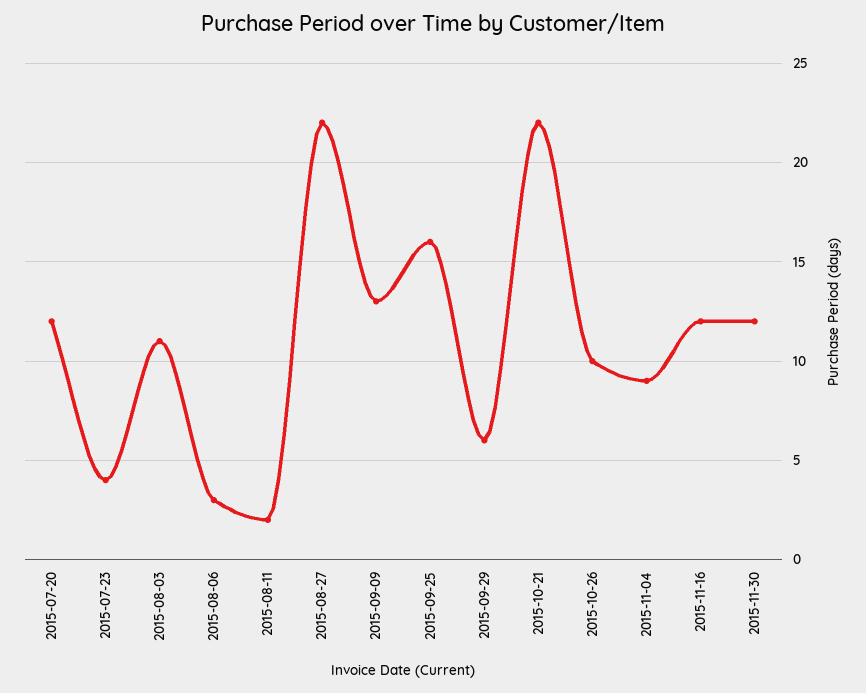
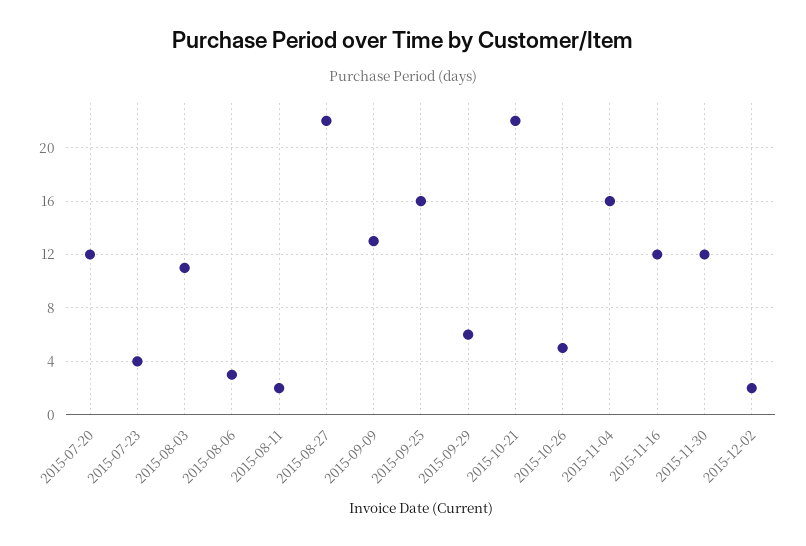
2015-10-26: 10 -> 5
2015-11-04: 9 -> 16
2015-12-02: none -> 2

